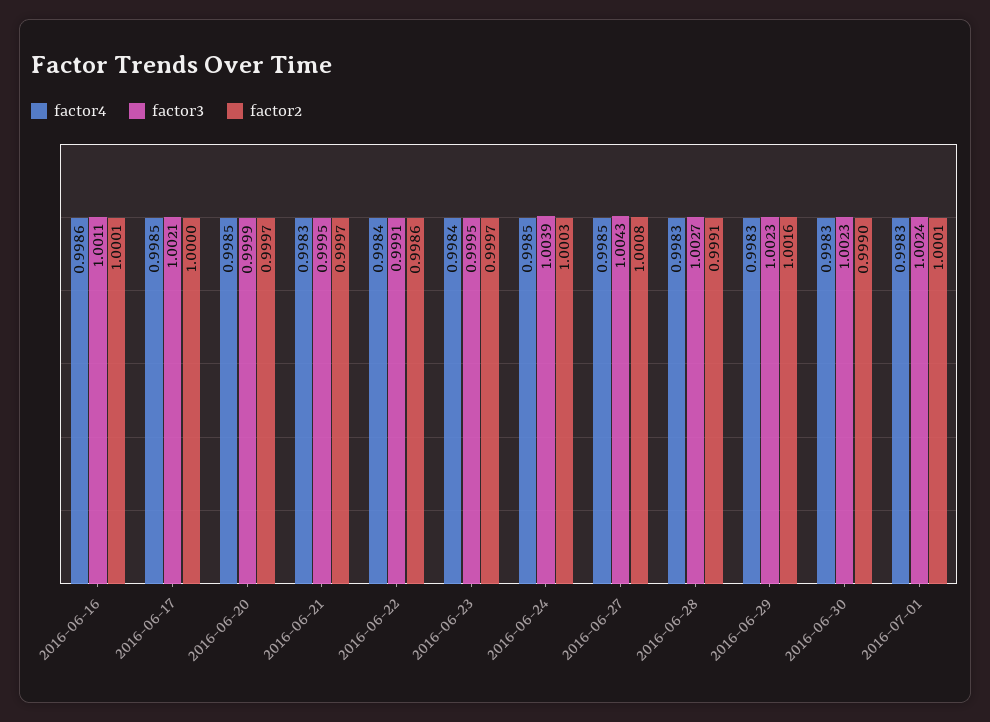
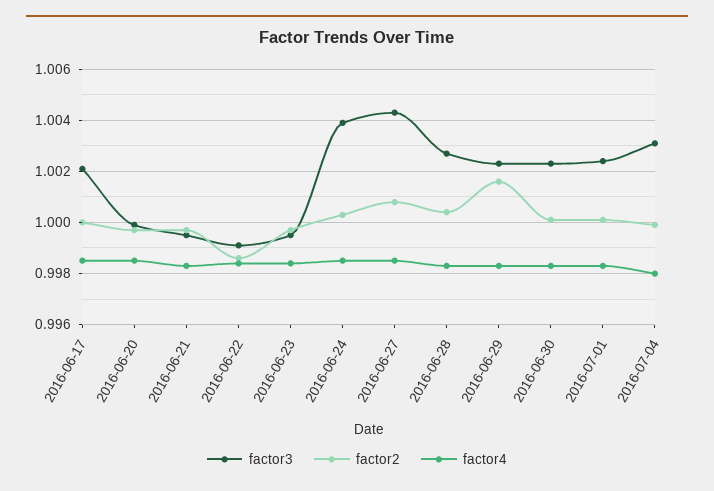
factor4, 2016-06-16: 0.9986 -> none
factor3, 2016-06-16: 1.0011 -> none
factor2, 2016-06-16: 1.0001 -> none
factor2, 2016-06-28: 0.9991 -> 1.0005
factor2, 2016-06-30: 0.999 -> 1
factor3, 2016-07-04: none -> 1.003
factor2, 2016-07-04: none -> 1
factor4, 2016-07-04: none -> 0.998

